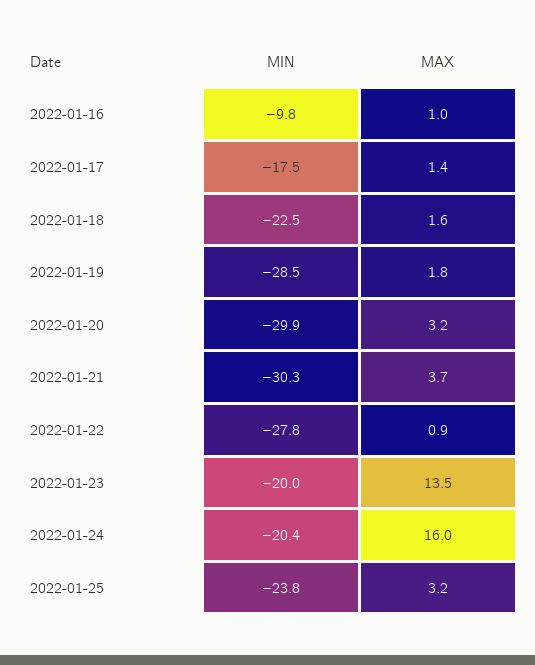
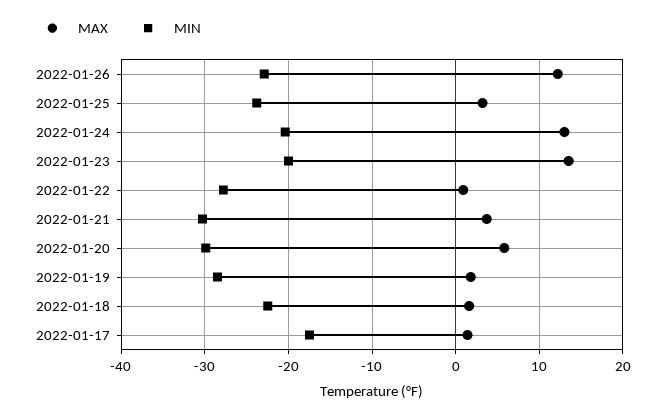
MIN, 2022-01-16: -9.8 -> none
MAX, 2022-01-16: 1 -> none
MAX, 2022-01-20: 3.2 -> 6
MAX, 2022-01-24: 16 -> 13
MAX, 2022-01-26: none -> 12
MIN, 2022-01-26: none -> -23

